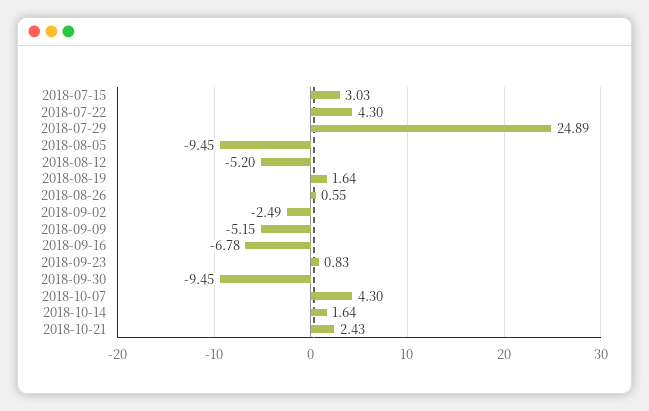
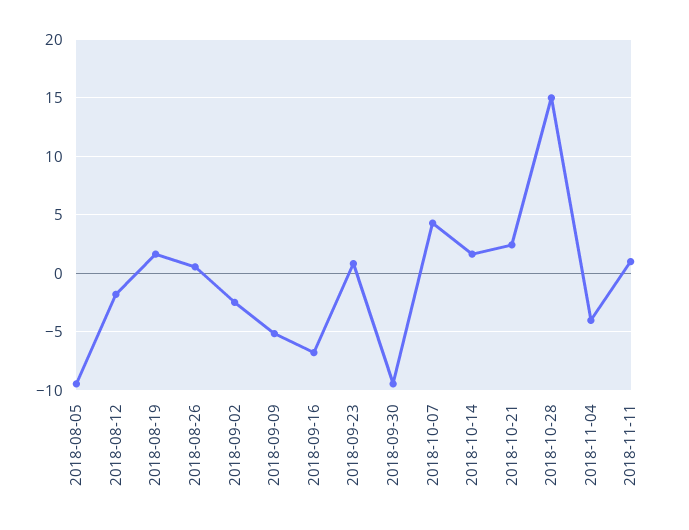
2018-07-15: 3.03 -> none
2018-07-22: 4.3 -> none
2018-07-29: 24.89 -> none
2018-08-12: -5.2 -> -2
2018-10-28: none -> 15
2018-11-04: none -> -4
2018-11-11: none -> 1

